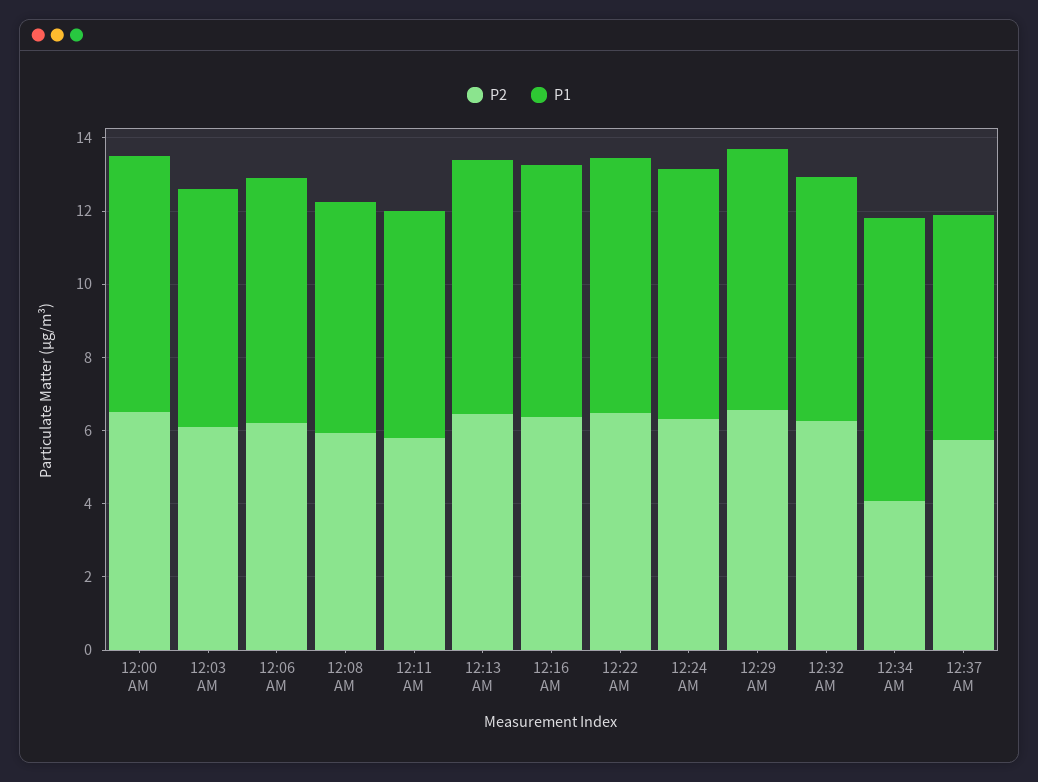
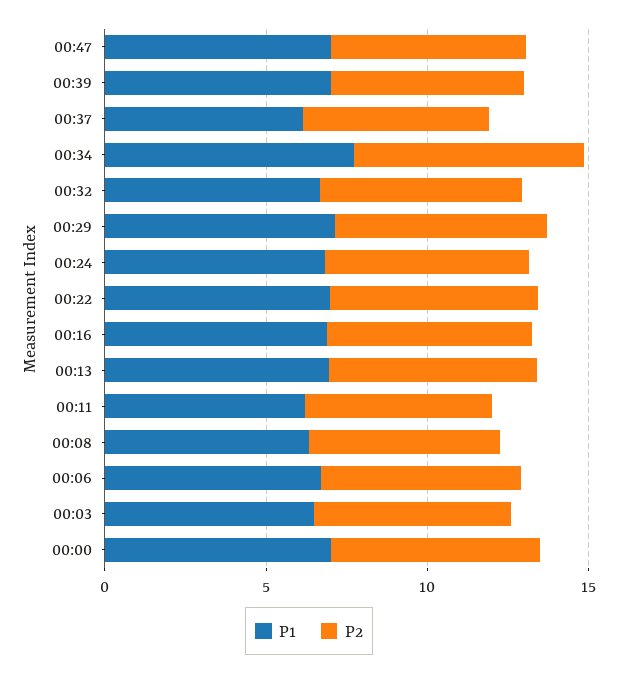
P2, 12:34 AM: 4 -> 7
P1, 00:47: none -> 7
P2, 00:47: none -> 6
P1, 00:39: none -> 7
P2, 00:39: none -> 6

